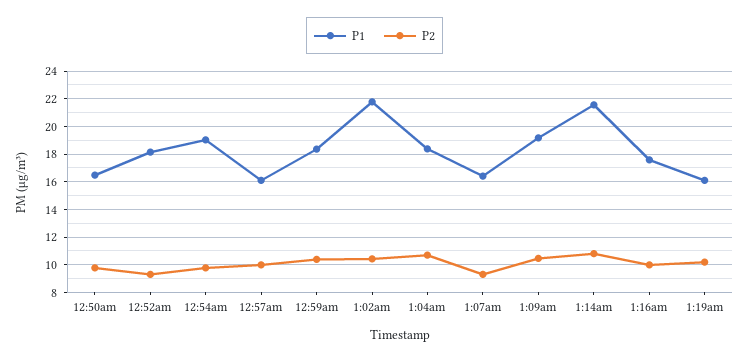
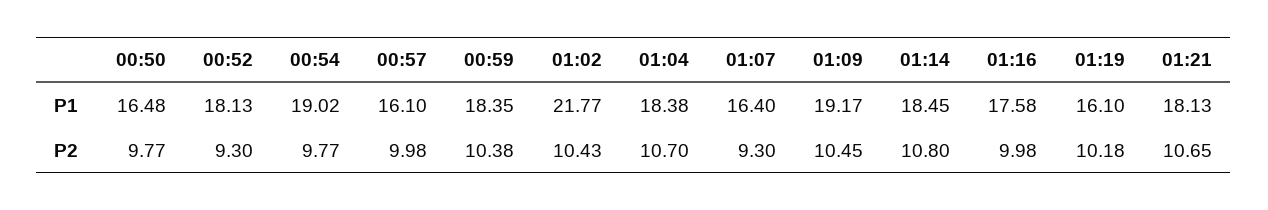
P1, 1:14am: 21.5 -> 18.45
P1, 01:21: none -> 18.13
P2, 01:21: none -> 10.65

